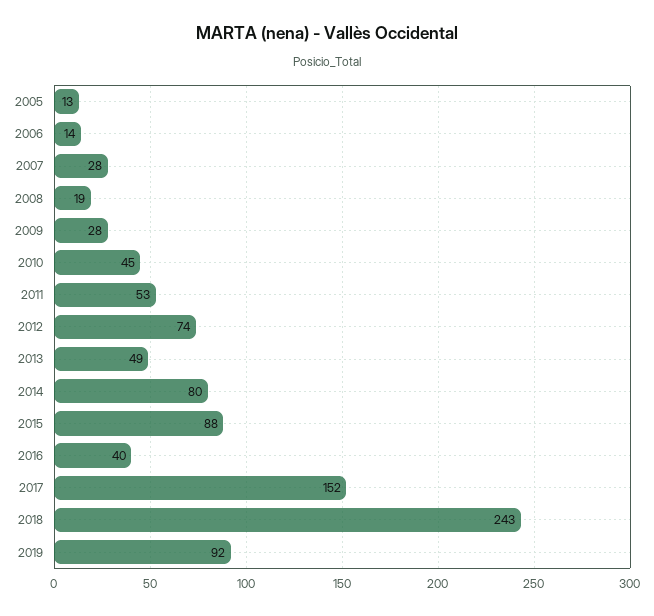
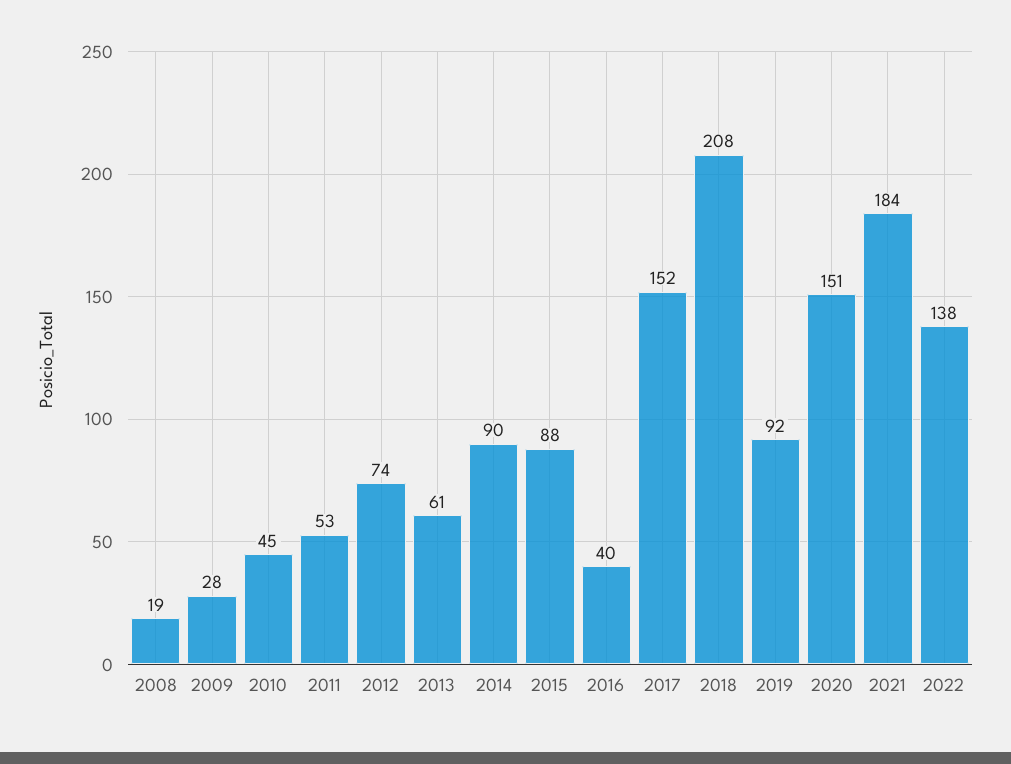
2005: 13 -> none
2006: 14 -> none
2007: 28 -> none
2013: 49 -> 61
2014: 80 -> 90
2018: 243 -> 208
2020: none -> 151
2021: none -> 184
2022: none -> 138

